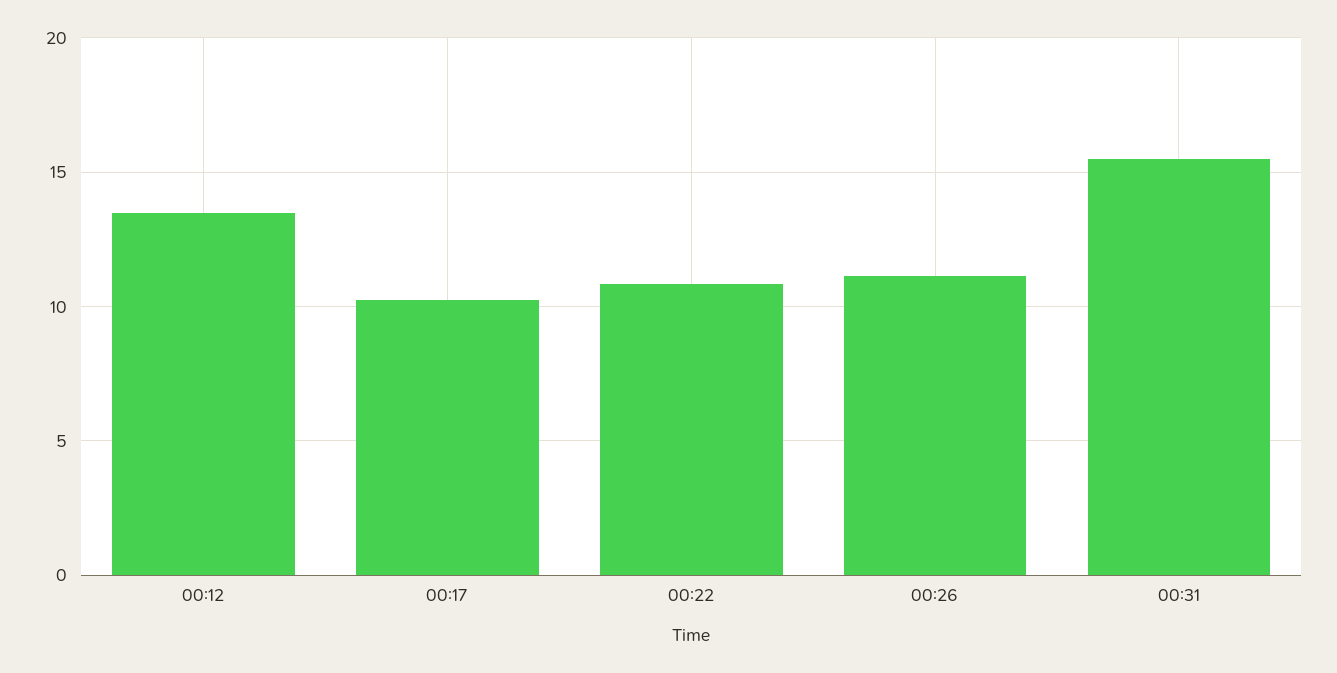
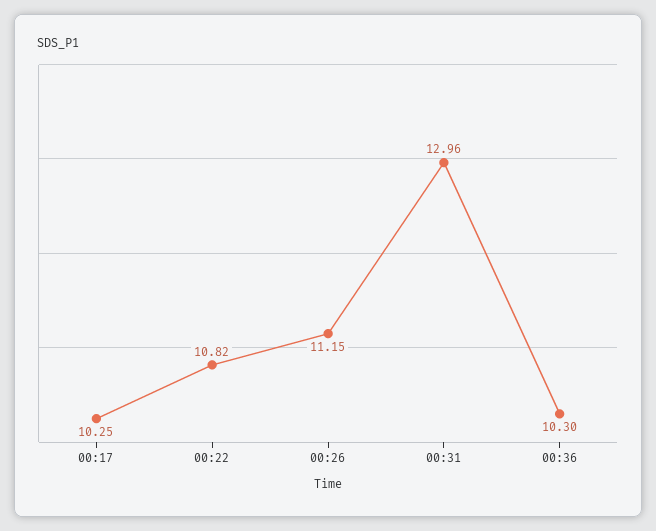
00:12: 13.5 -> none
00:31: 15.5 -> 12.96
00:36: none -> 10.3

